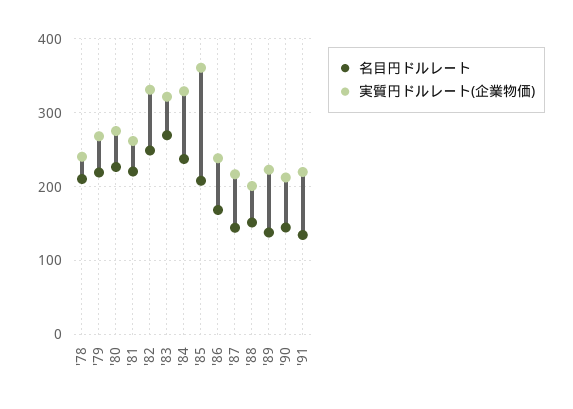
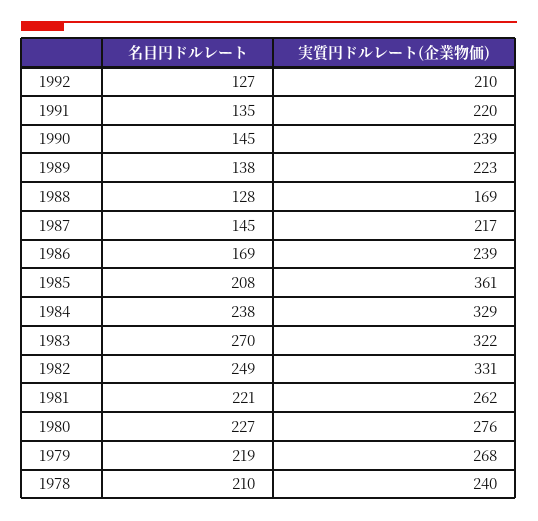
名目円ドルレート, '88: 150 -> 128
実質円ドルレート(企業物価), '88: 200 -> 169
実質円ドルレート(企業物価), '90: 210 -> 239
名目円ドルレート, 1992: none -> 127
実質円ドルレート(企業物価), 1992: none -> 210

